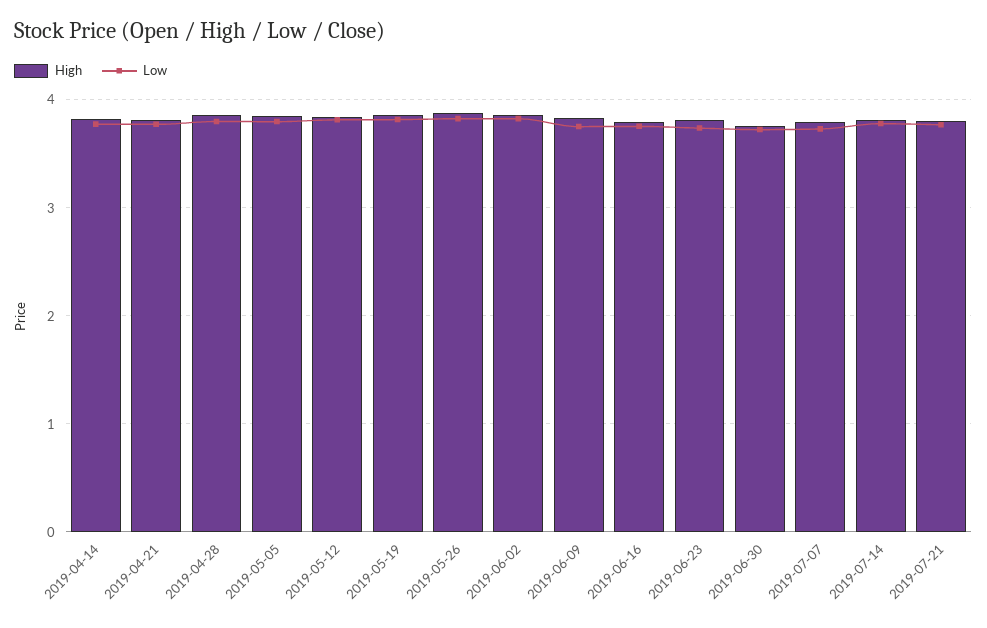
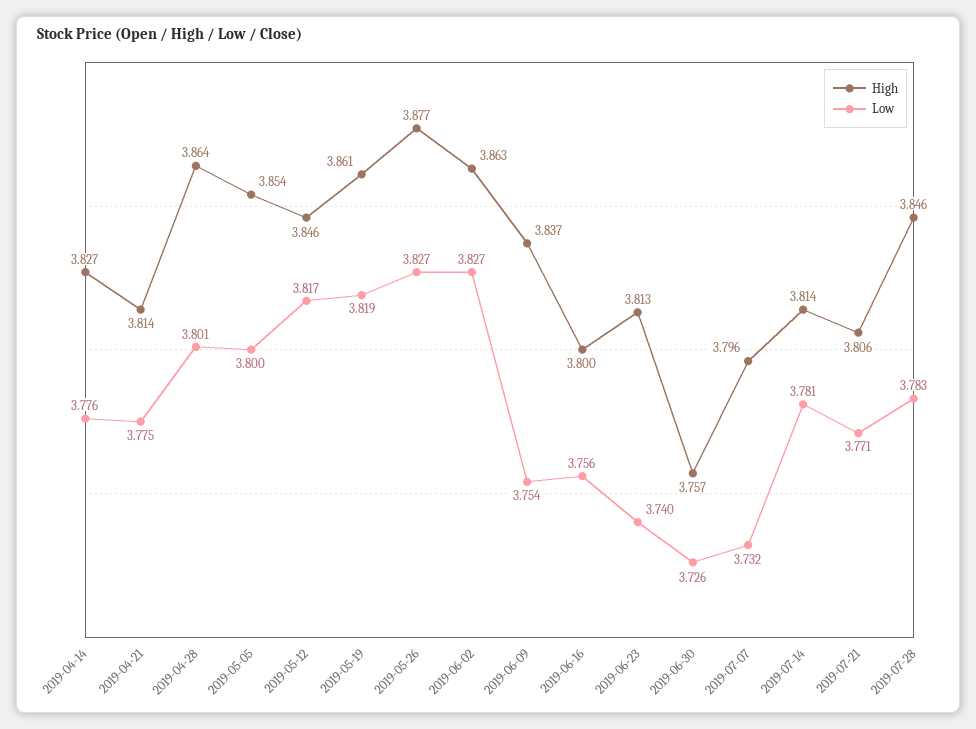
High, 2019-07-28: none -> 3.846
Low, 2019-07-28: none -> 3.783

